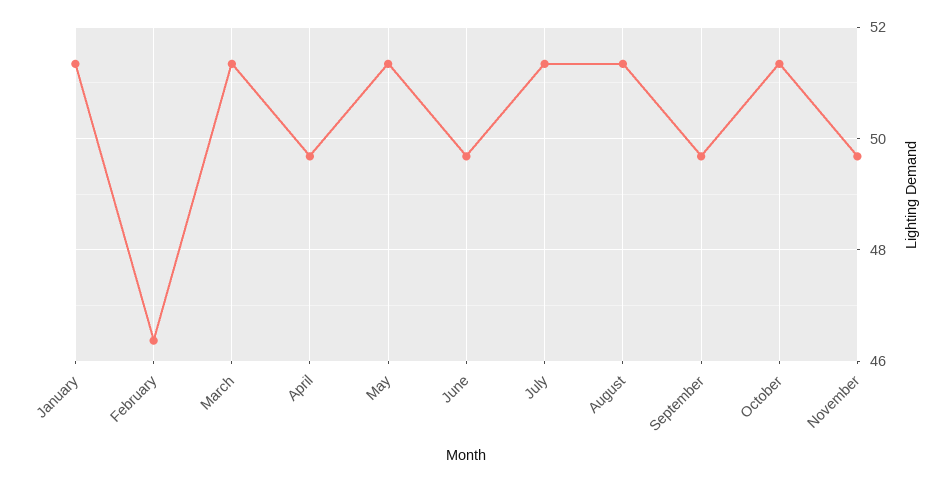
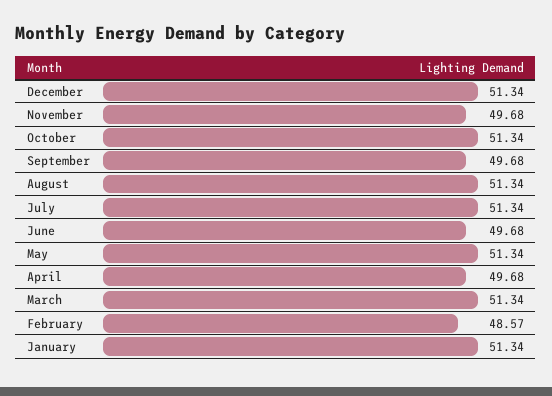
February: 46.4 -> 48.57
December: none -> 51.34

